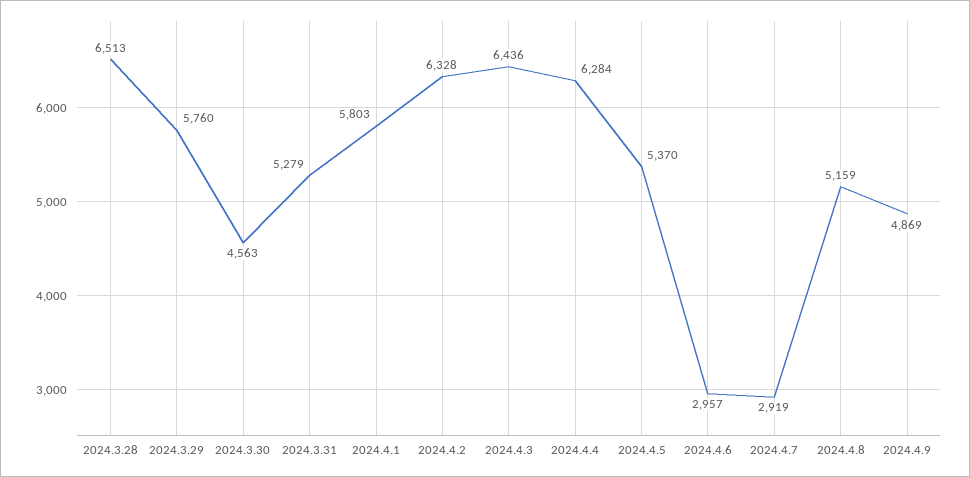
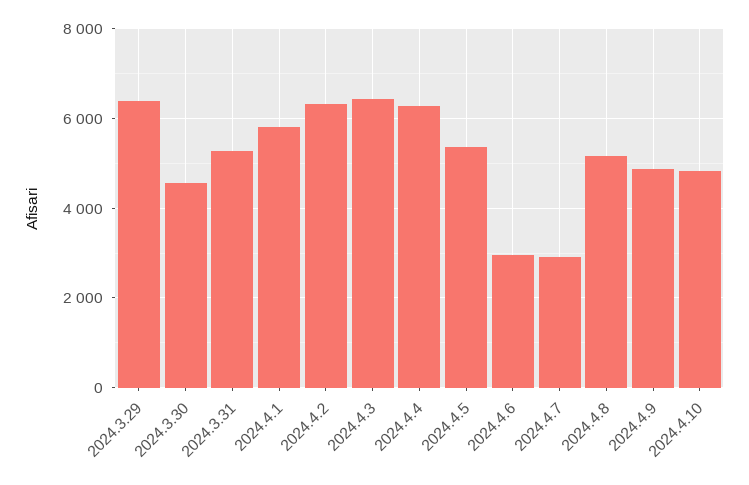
2024.3.28: 6513 -> none
2024.3.29: 5760 -> 6400
2024.4.10: none -> 4800

